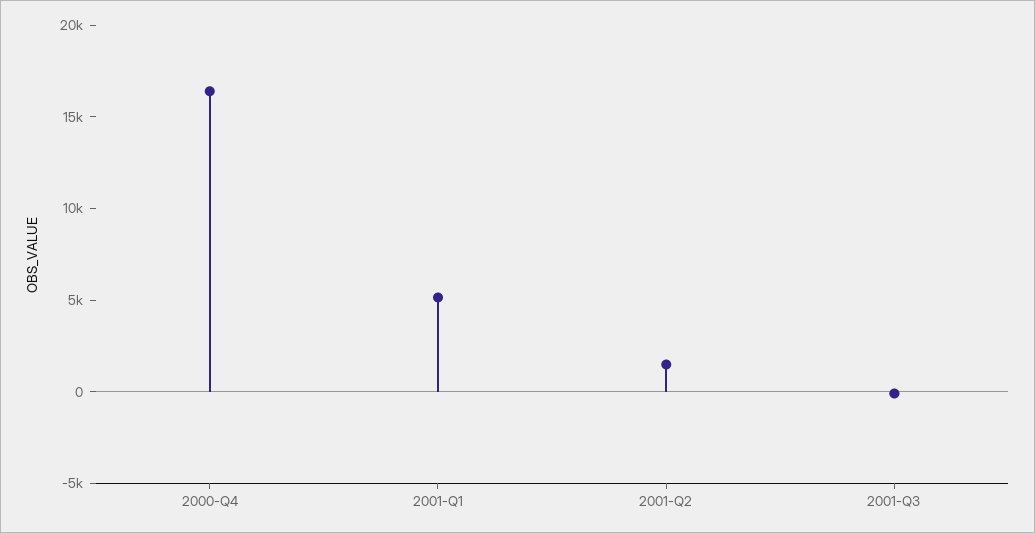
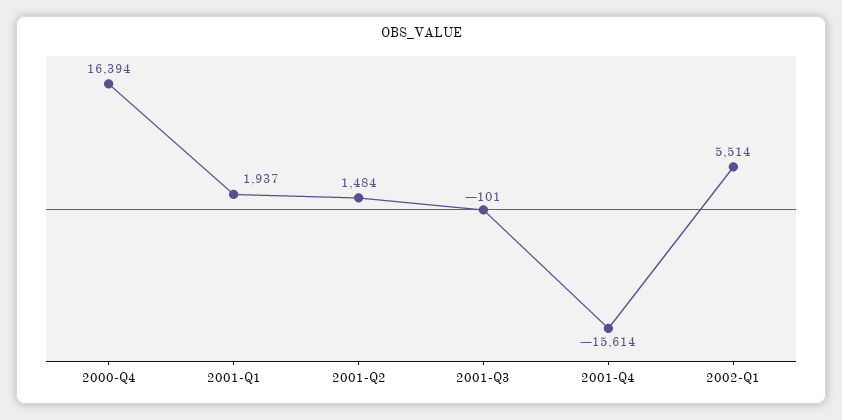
2001-Q1: 5000 -> 1937
2001-Q4: none -> -15614
2002-Q1: none -> 5514

